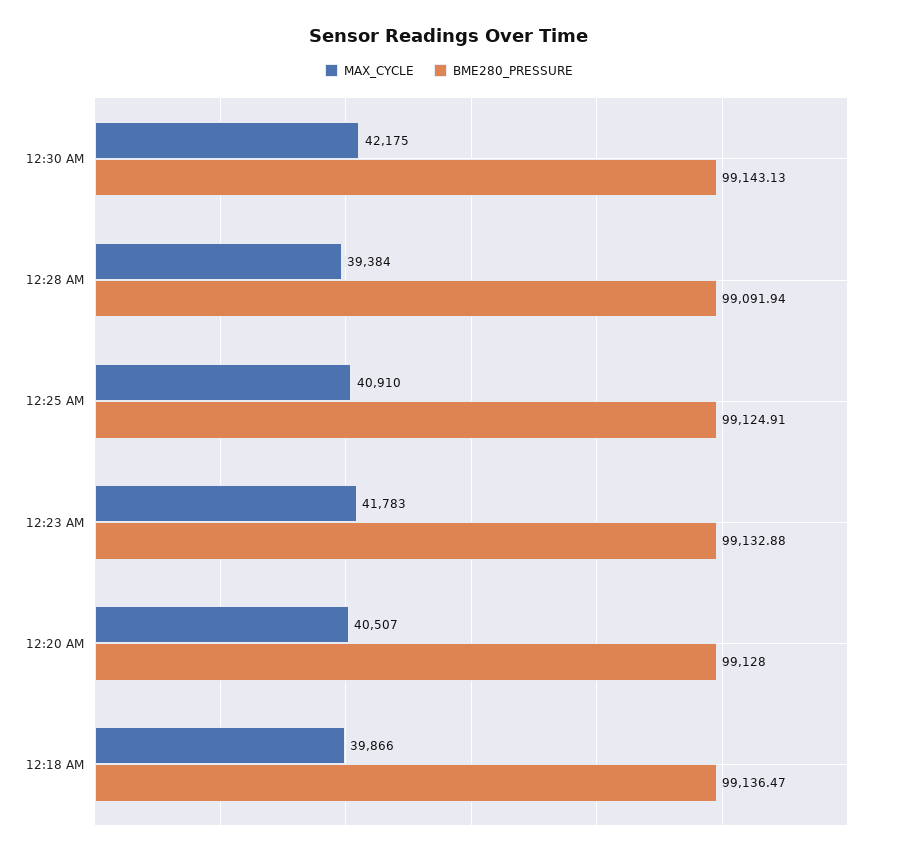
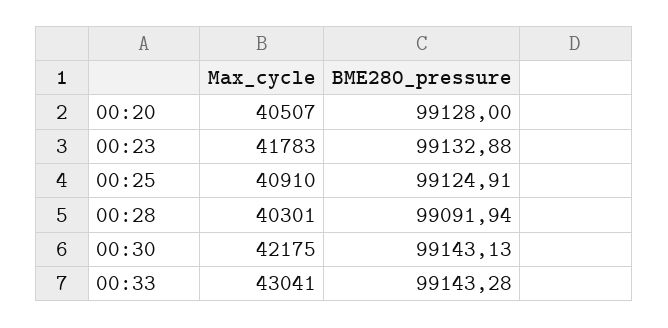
MAX_CYCLE, 12:28 AM: 39384 -> 40301
MAX_CYCLE, 12:18 AM: 39866 -> none
BME280_PRESSURE, 12:18 AM: 99136.47 -> none
MAX_CYCLE, 00:33: none -> 43041
BME280_PRESSURE, 00:33: none -> 99143.28

